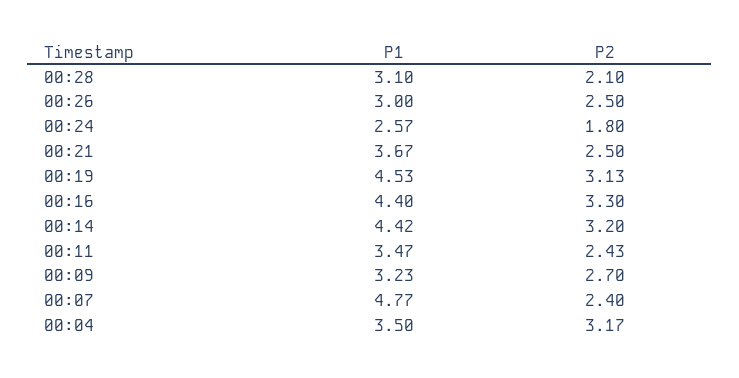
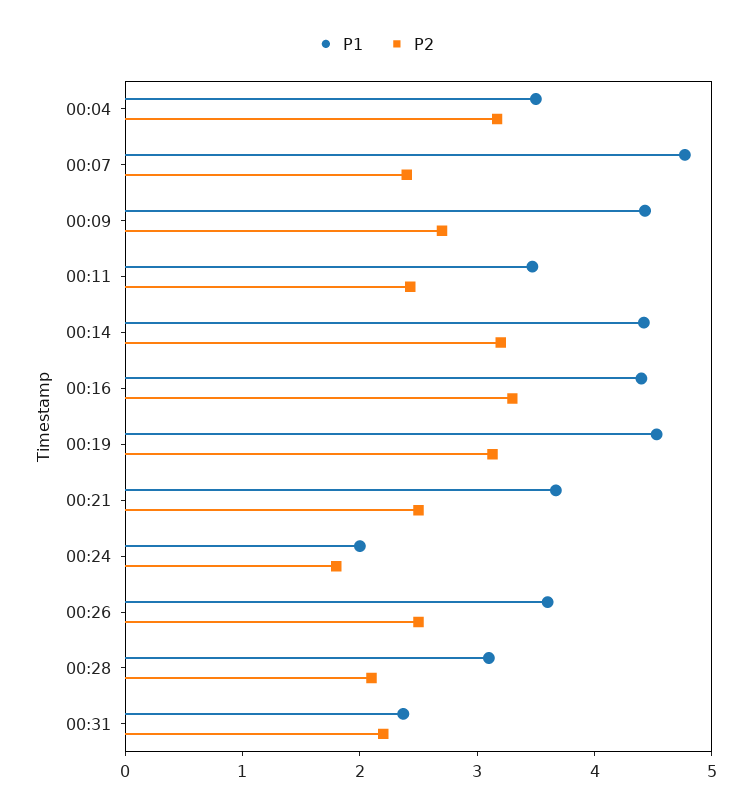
P1, 00:26: 3 -> 3.6
P1, 00:24: 2.57 -> 2
P1, 00:09: 3.23 -> 4.4
P1, 00:31: none -> 2.4
P2, 00:31: none -> 2.2

